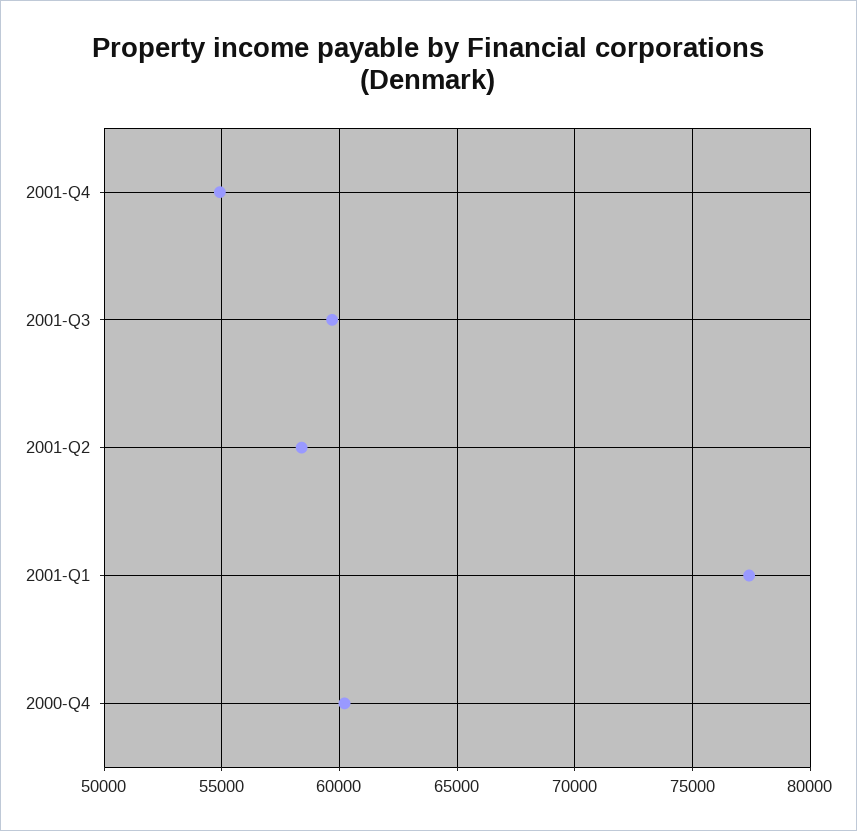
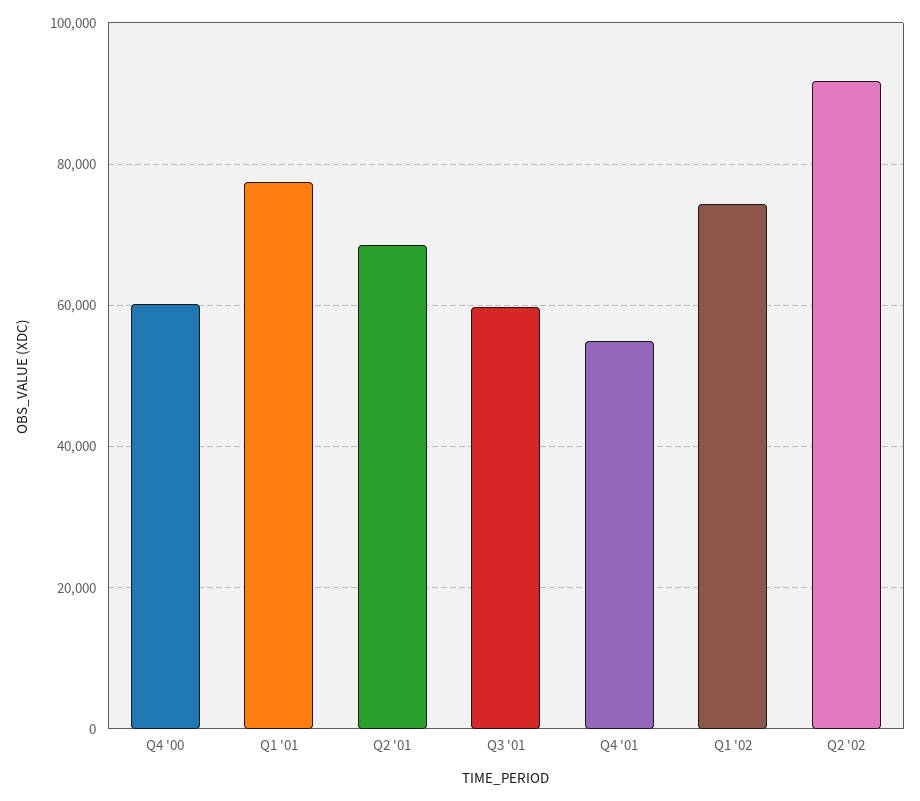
2001-Q2: 58500 -> 68000
Q1 '02: none -> 74000
Q2 '02: none -> 92000

